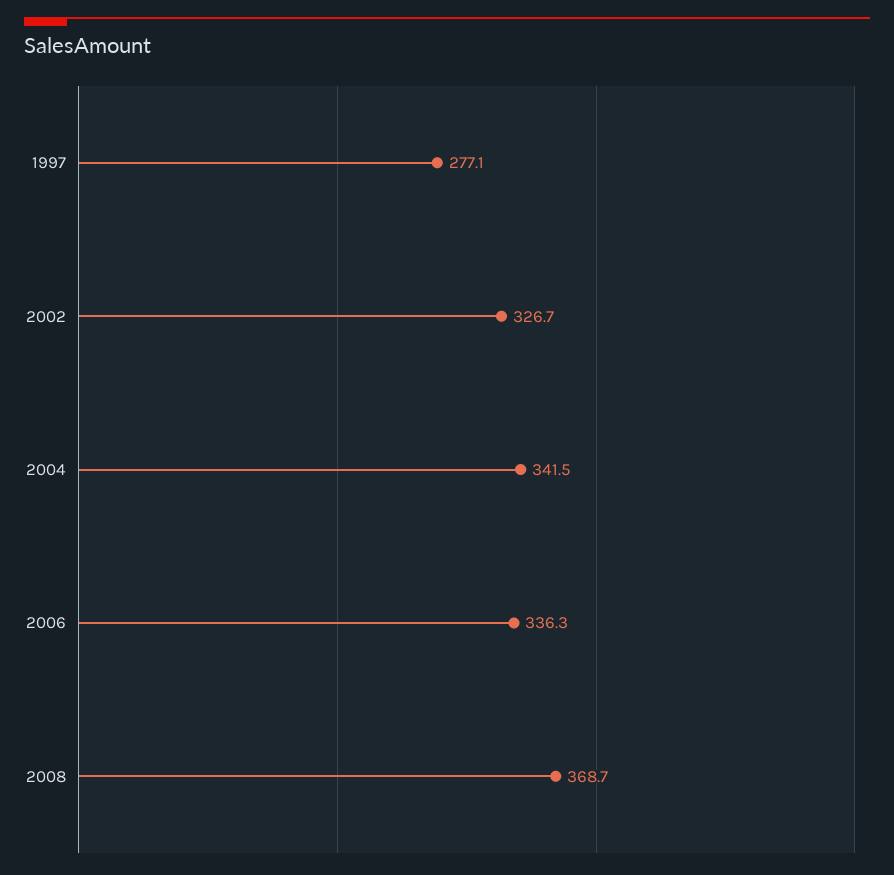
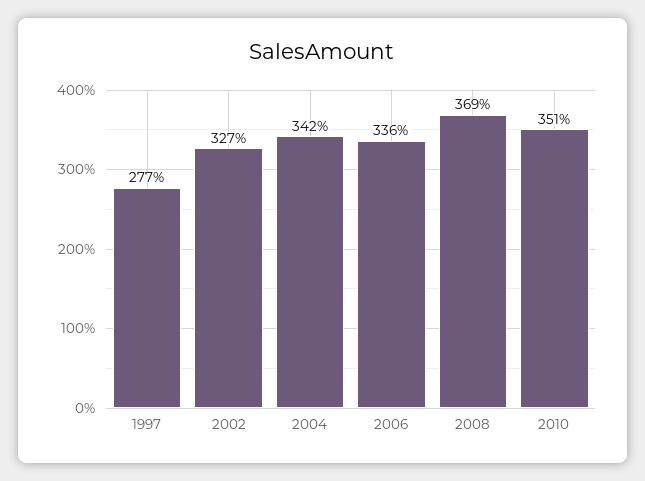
2010: none -> 351

